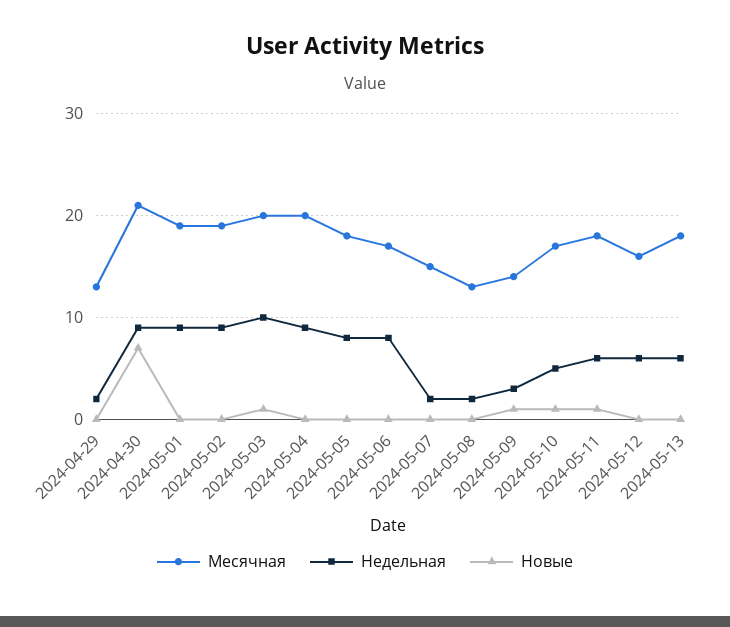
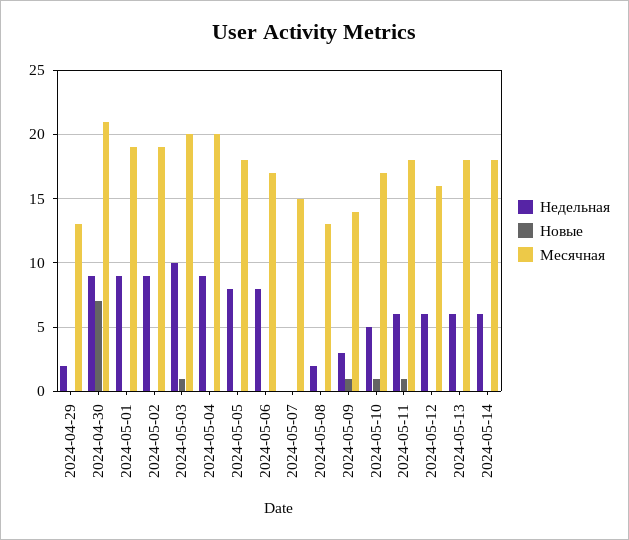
Недельная, 2024-05-07: 2 -> 0
Недельная, 2024-05-14: none -> 6
Новые, 2024-05-14: none -> 0
Месячная, 2024-05-14: none -> 18

